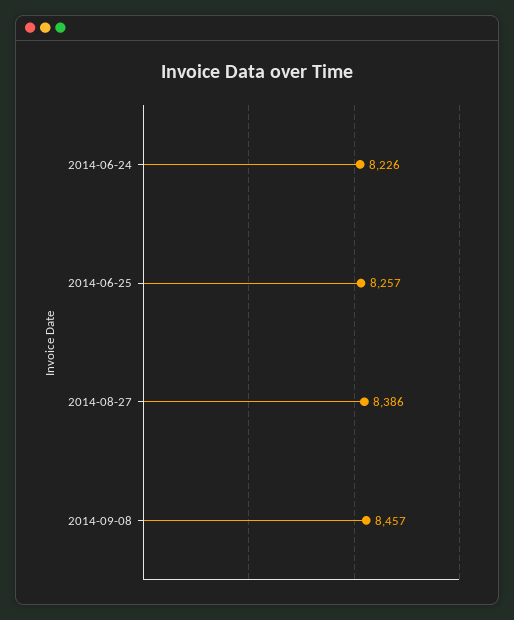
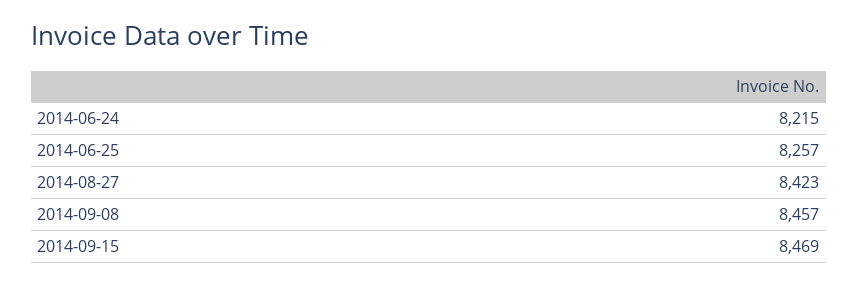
2014-06-24: 8226 -> 8215
2014-08-27: 8386 -> 8423
2014-09-15: none -> 8469

